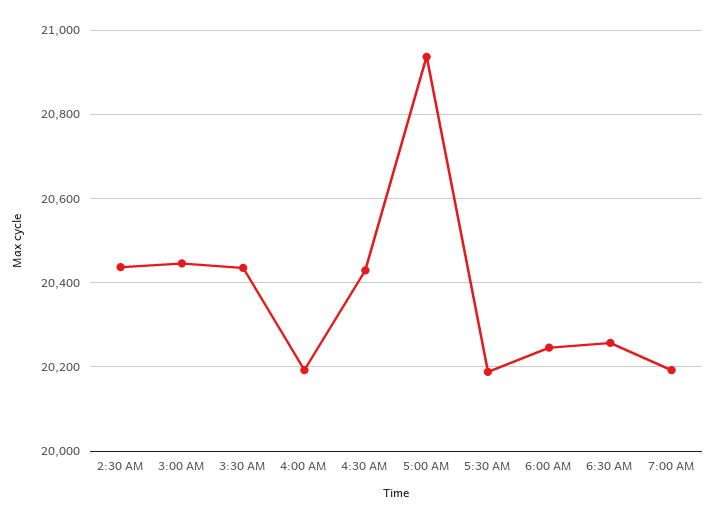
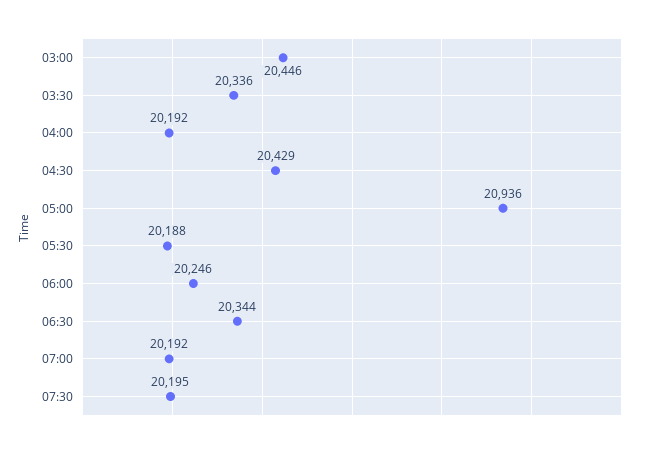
2:30 AM: 20440 -> none
3:30 AM: 20440 -> 20336
6:30 AM: 20260 -> 20344
07:30: none -> 20195

